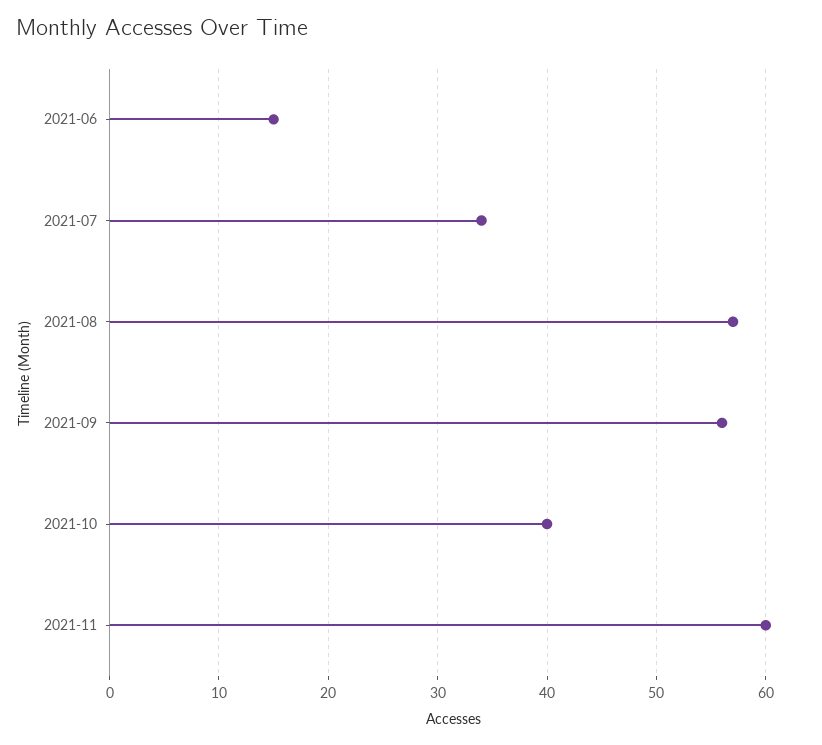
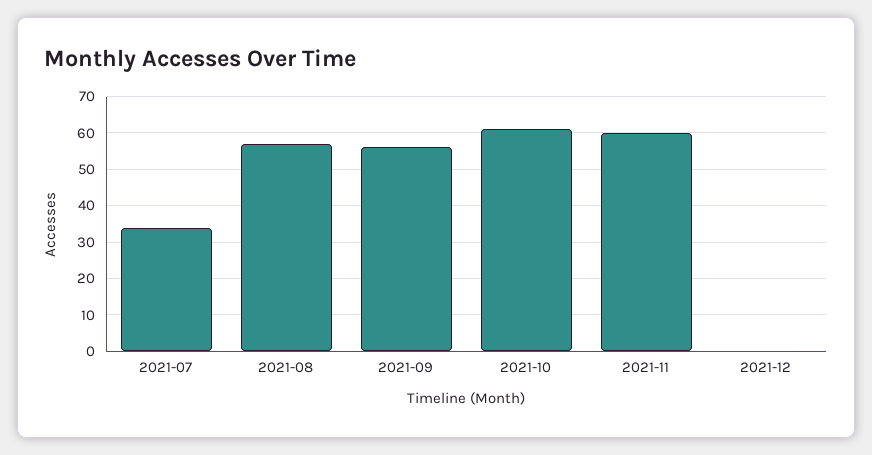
2021-06: 15 -> none
2021-10: 40 -> 60
2021-12: none -> 0

